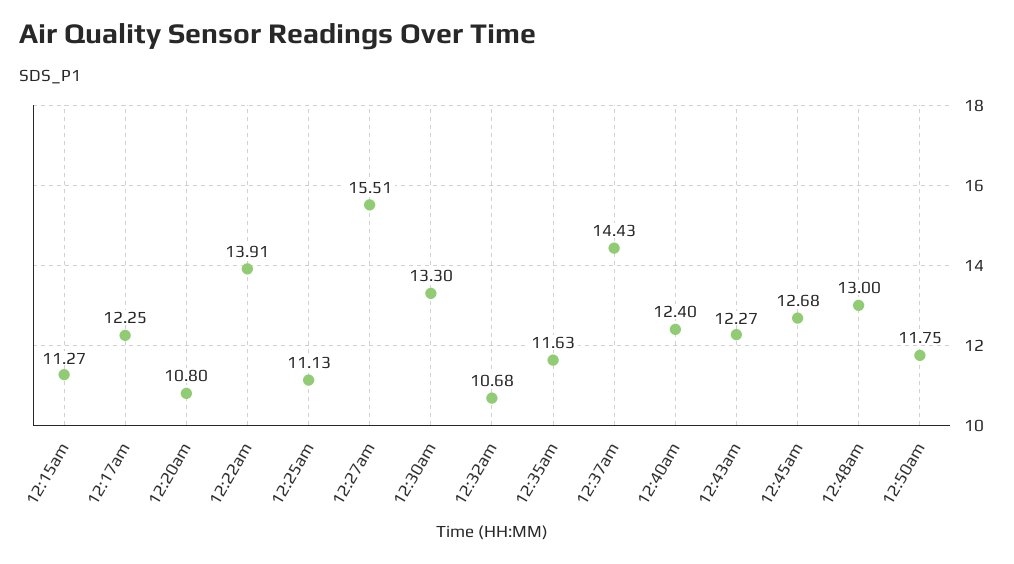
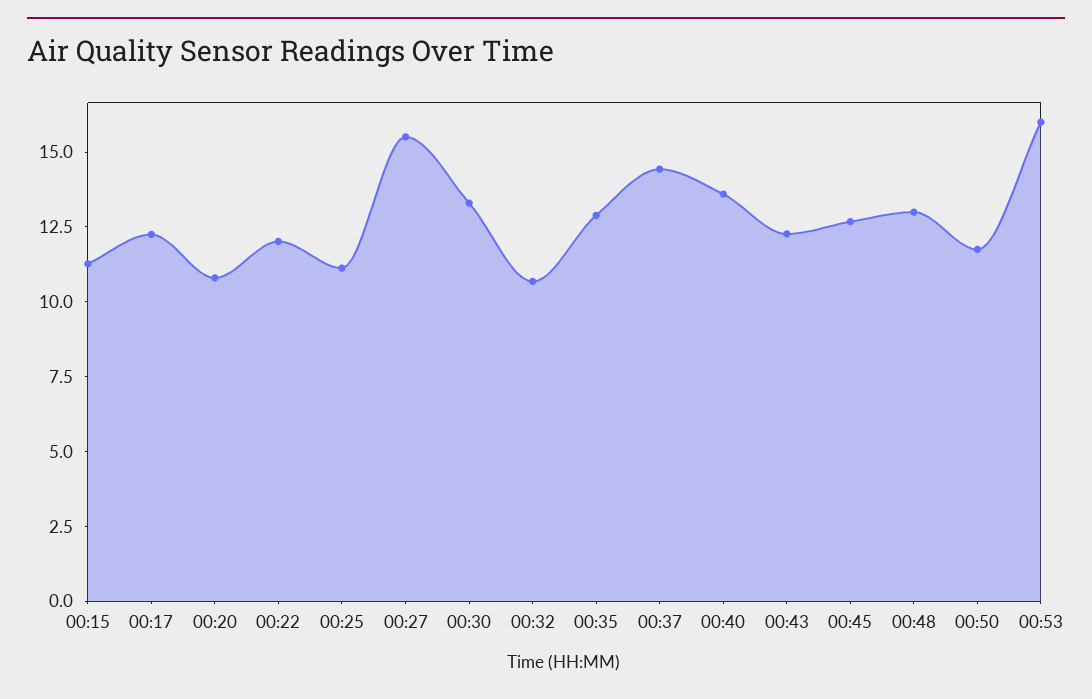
12:22am: 13.91 -> 12
12:35am: 11.63 -> 13
12:40am: 12.4 -> 13.5
00:53: none -> 16

